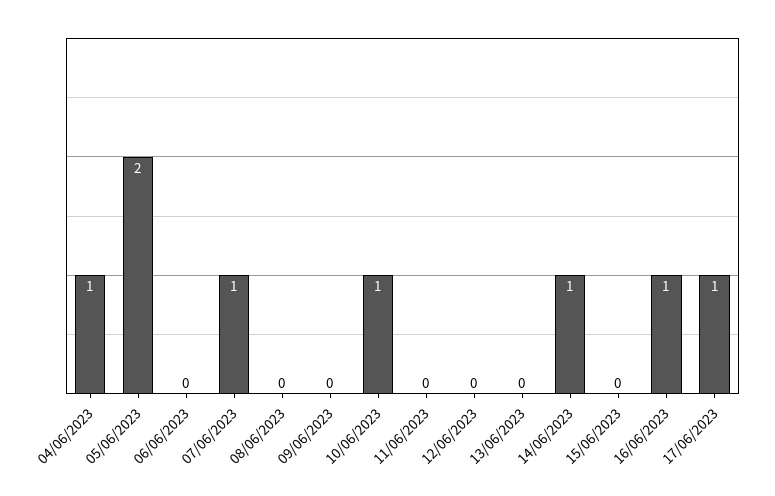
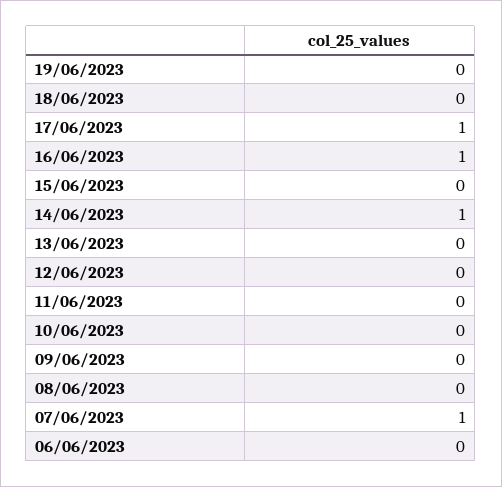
04/06/2023: 1 -> none
05/06/2023: 2 -> none
10/06/2023: 1 -> 0
19/06/2023: none -> 0
18/06/2023: none -> 0

